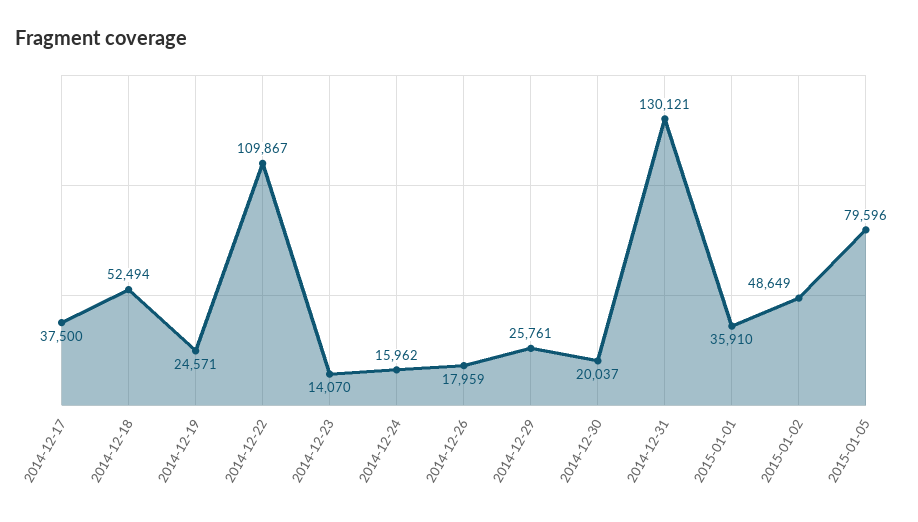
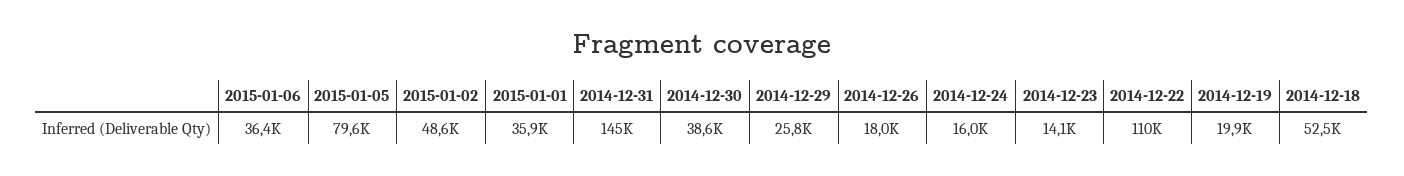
2014-12-17: 37500 -> none
2014-12-19: 24571 -> 19900
2014-12-30: 20037 -> 38600
2014-12-31: 130121 -> 145000
2015-01-06: none -> 36400

